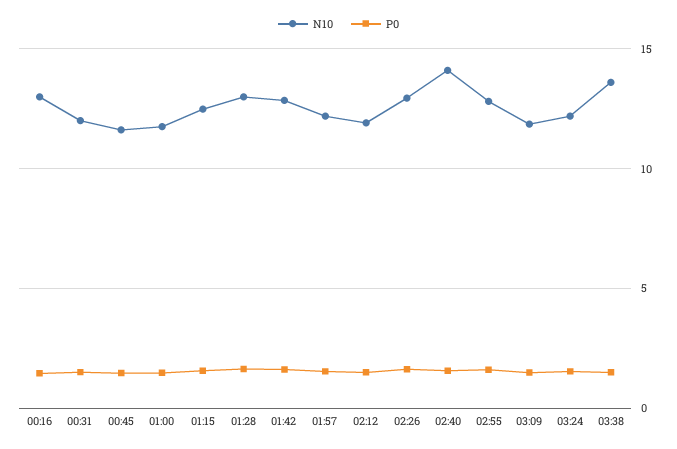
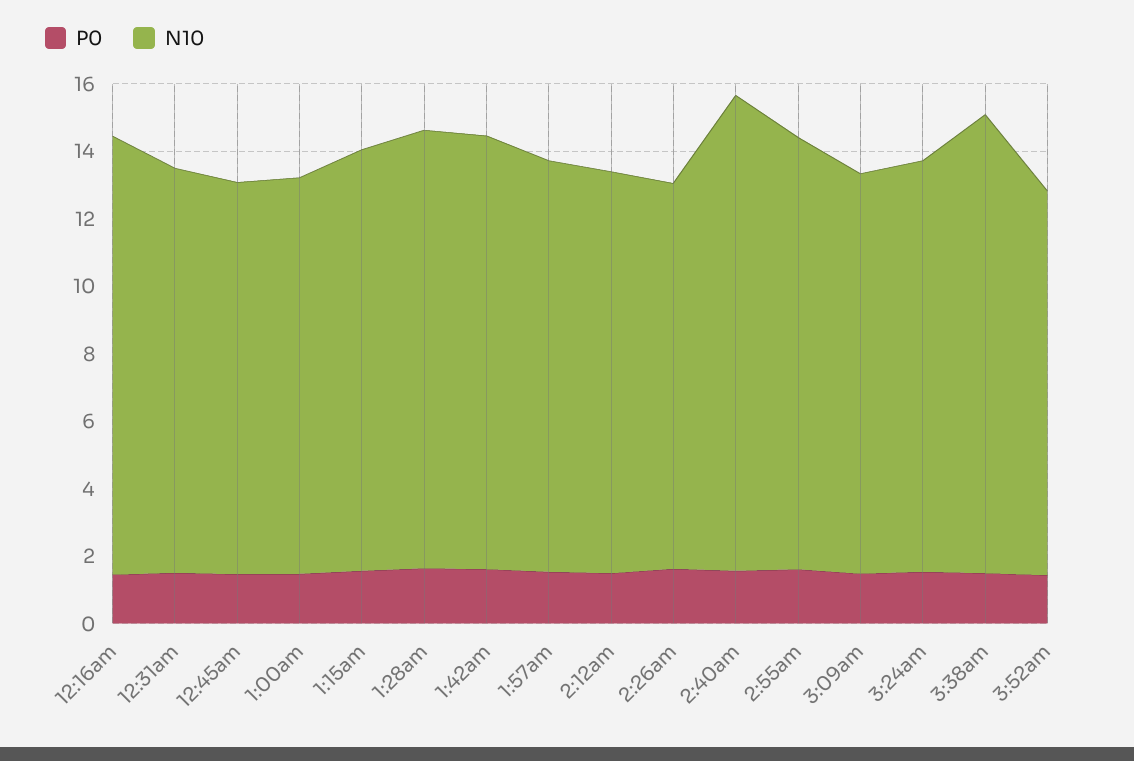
N10, 02:26: 13 -> 11.5
P0, 3:52am: none -> 1.5
N10, 3:52am: none -> 11.5

